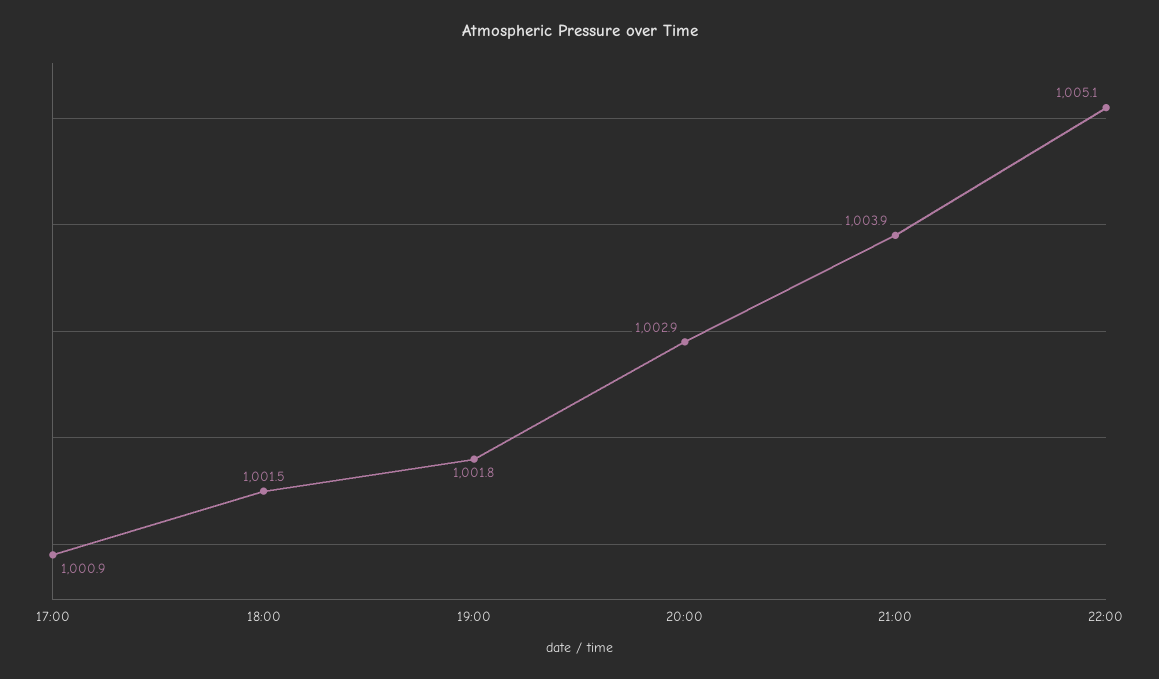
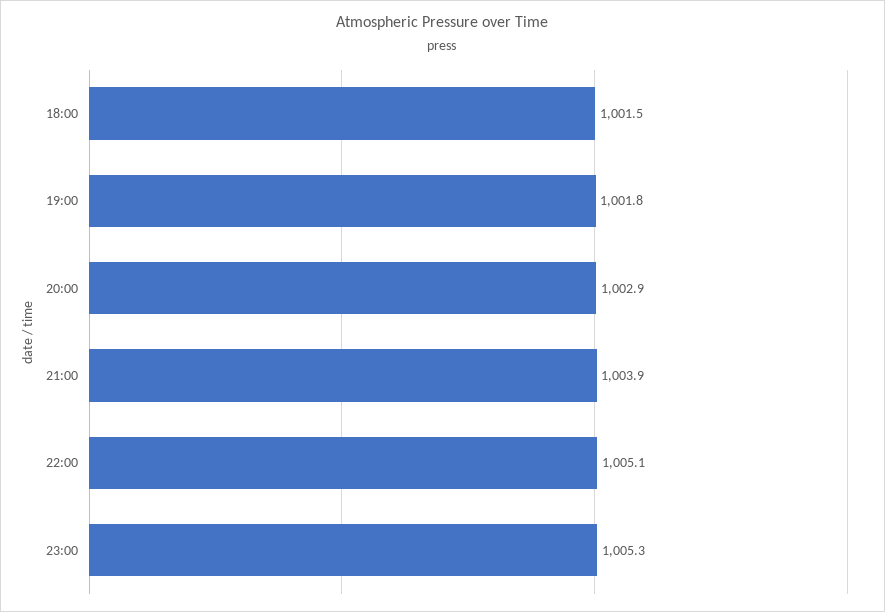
17:00: 1000.9 -> none
23:00: none -> 1005.3

